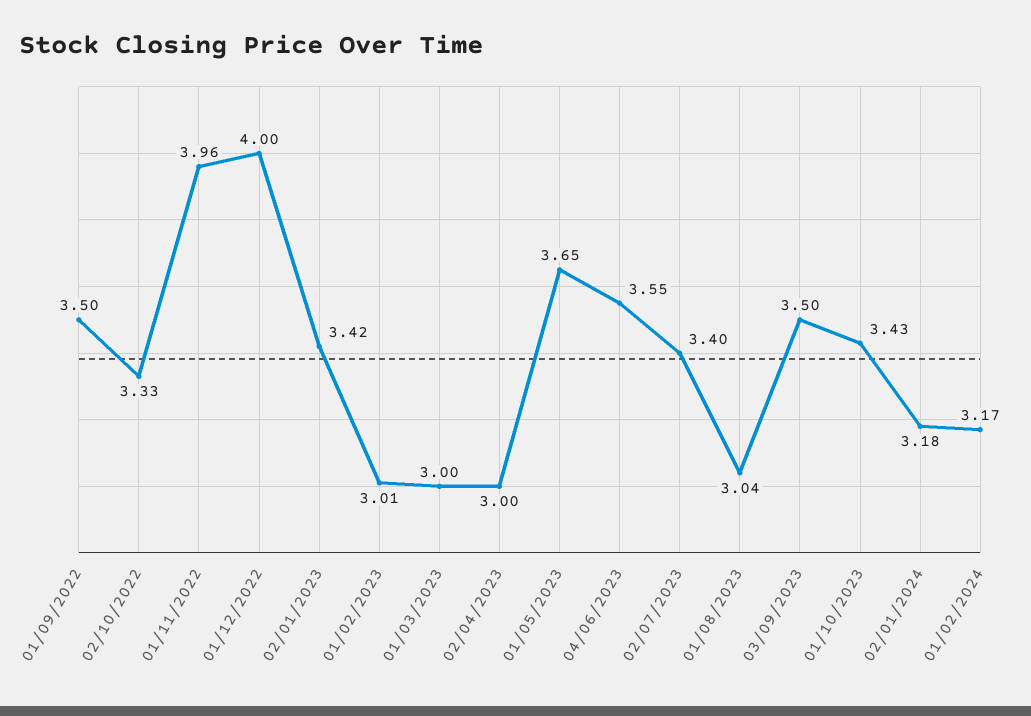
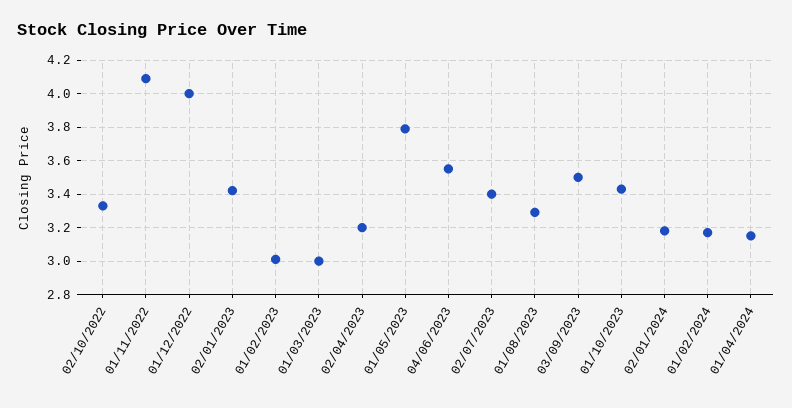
01/09/2022: 3.5 -> none
01/11/2022: 3.96 -> 4.1
02/04/2023: 3 -> 3.2
01/05/2023: 3.65 -> 3.8
01/08/2023: 3.04 -> 3.3
01/04/2024: none -> 3.15

